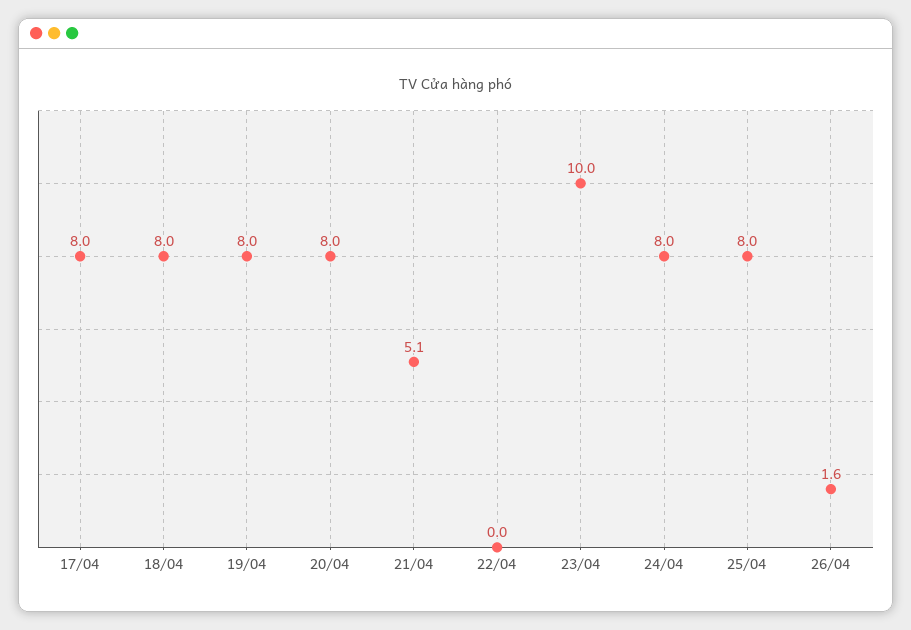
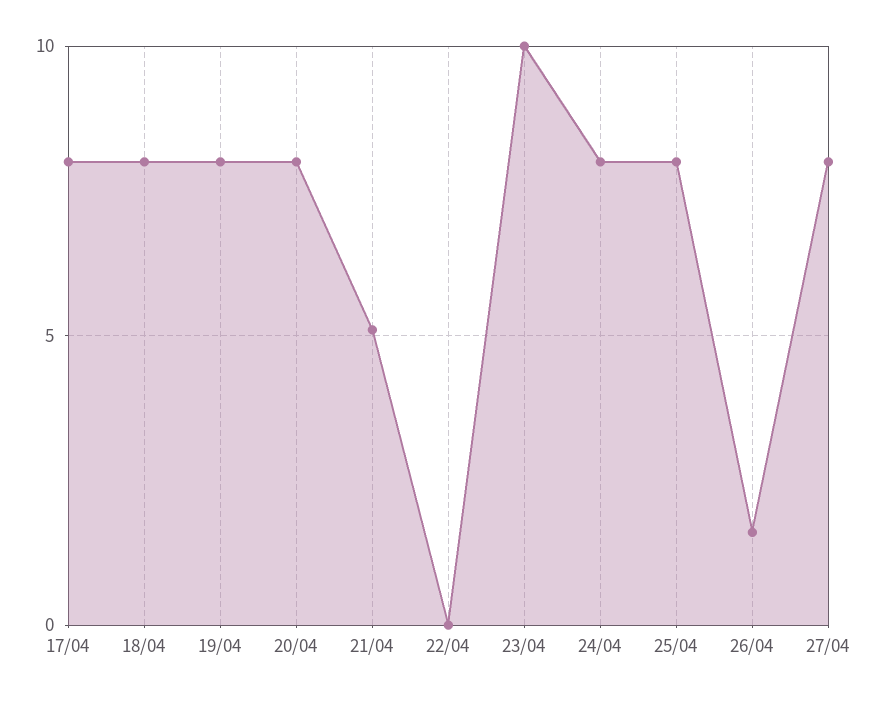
27/04: none -> 8

